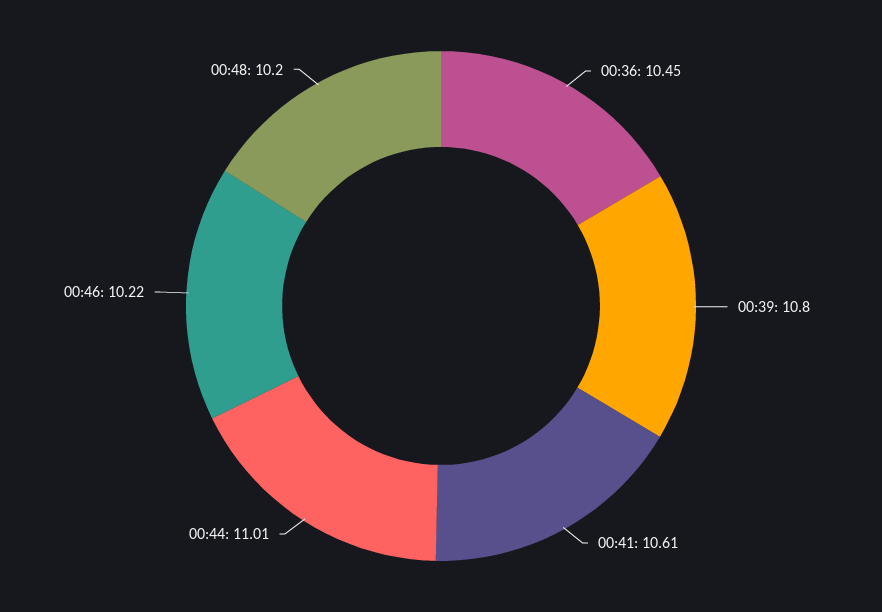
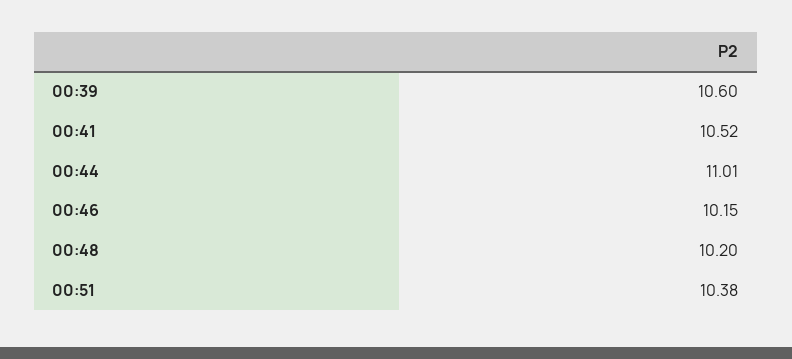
00:36: 10.45 -> none
00:39: 10.8 -> 10.6
00:41: 10.61 -> 10.52
00:46: 10.22 -> 10.15
00:51: none -> 10.38

